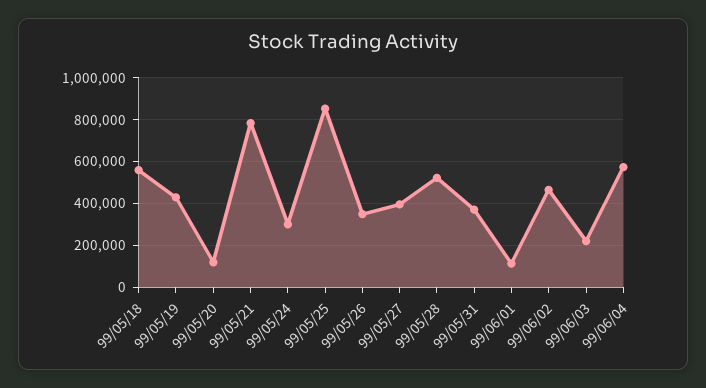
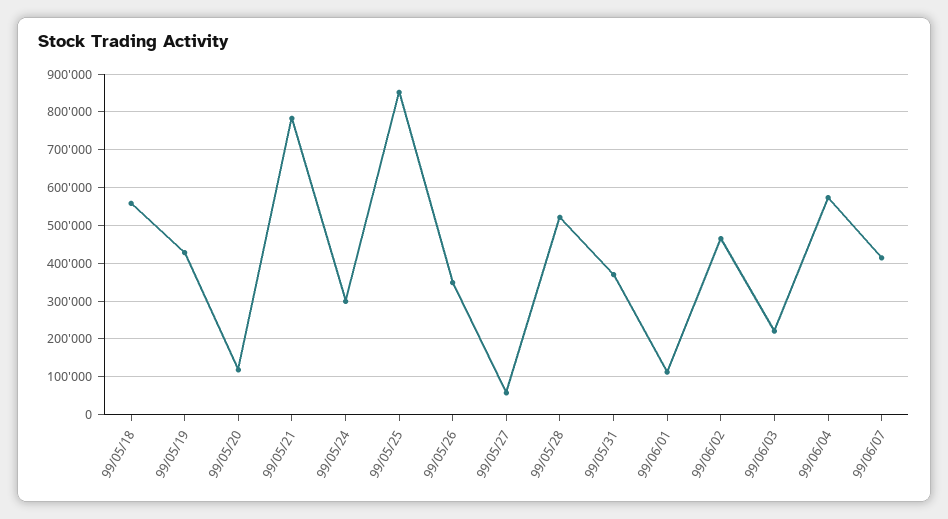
99/05/27: 400000 -> 60000
99/06/07: none -> 420000

